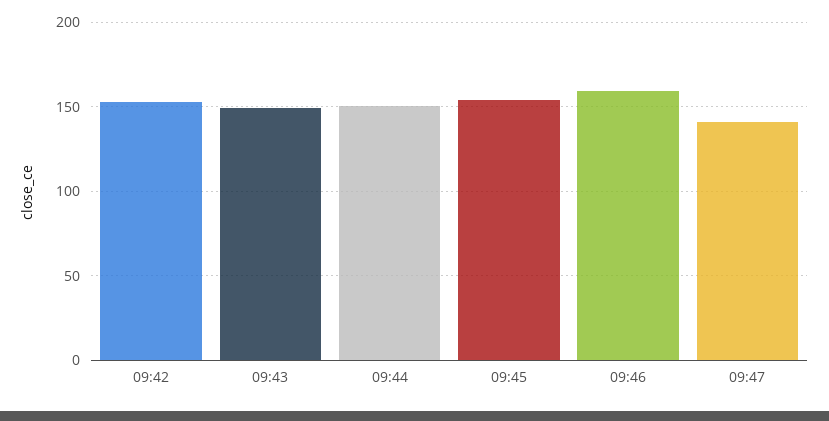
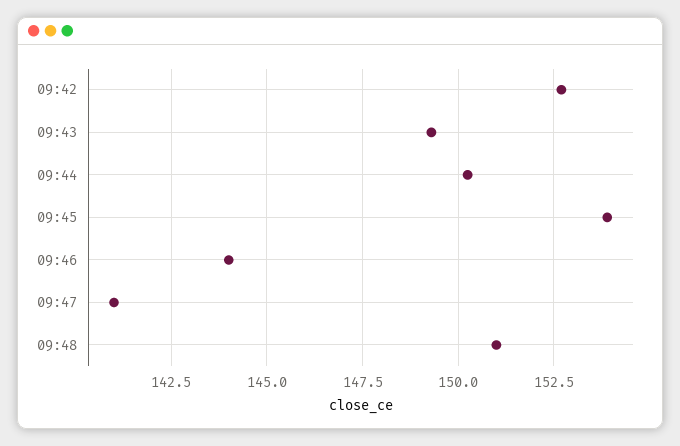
09:46: 160 -> 144
09:48: none -> 151

